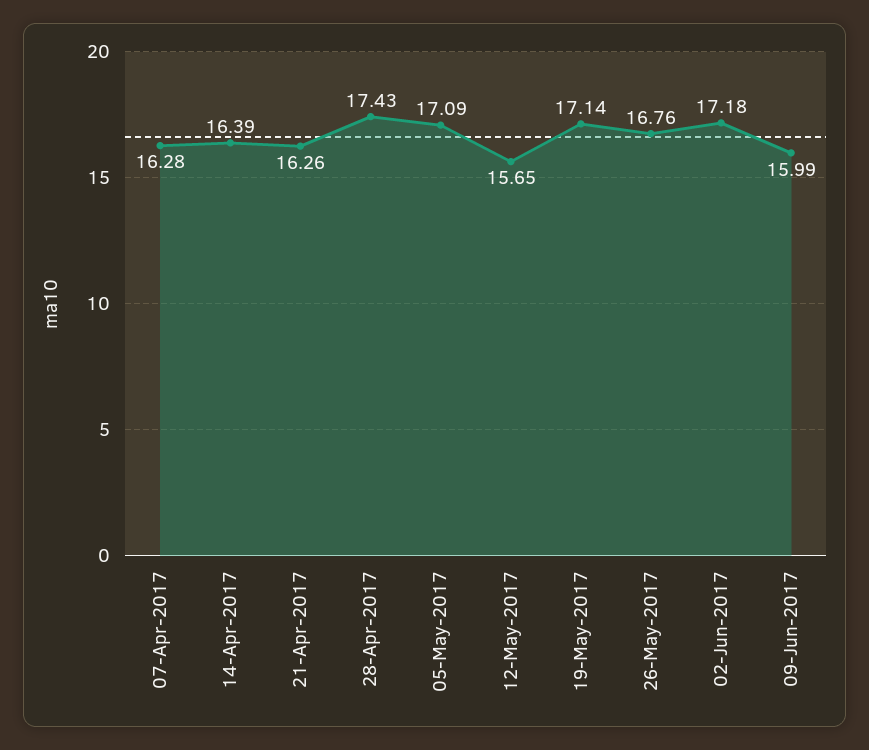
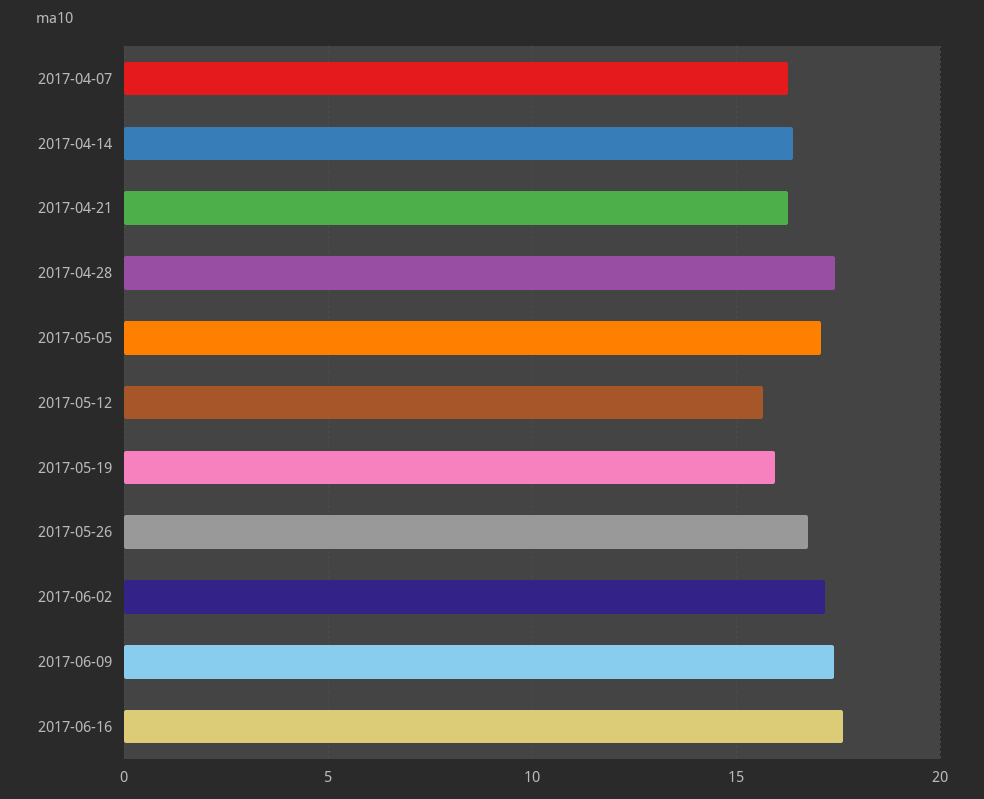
19-May-2017: 17.14 -> 16
09-Jun-2017: 15.99 -> 17.5
2017-06-16: none -> 17.5

